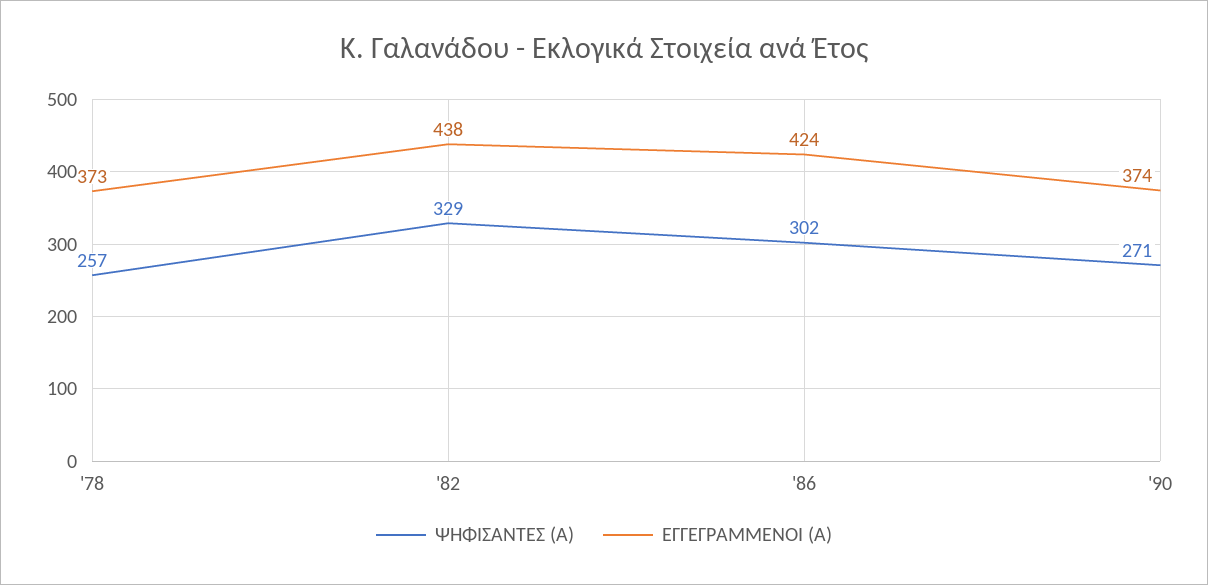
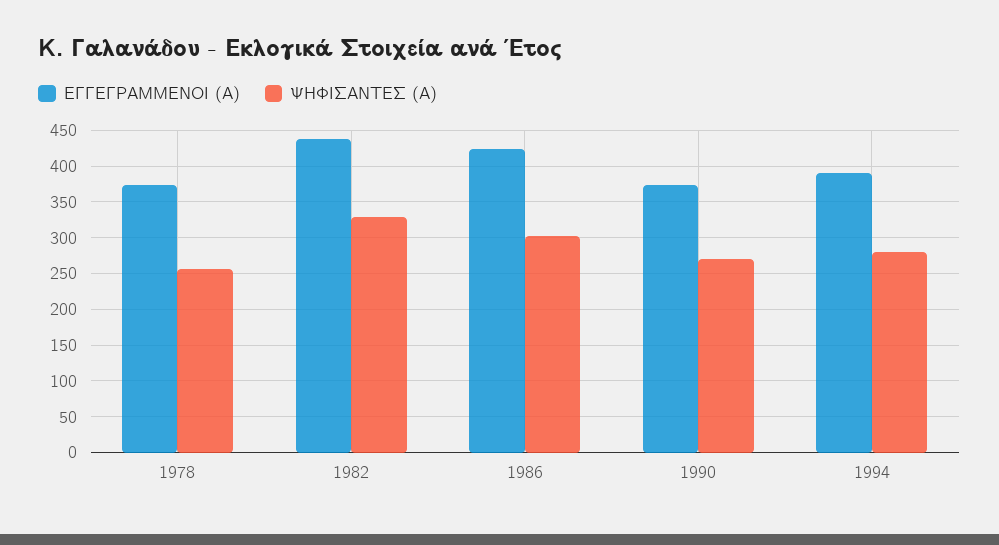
ΕΓΓΕΓΡΑΜΜΕΝΟΙ (Α), 1994: none -> 390
ΨΗΦΙΣΑΝΤΕΣ (Α), 1994: none -> 280

